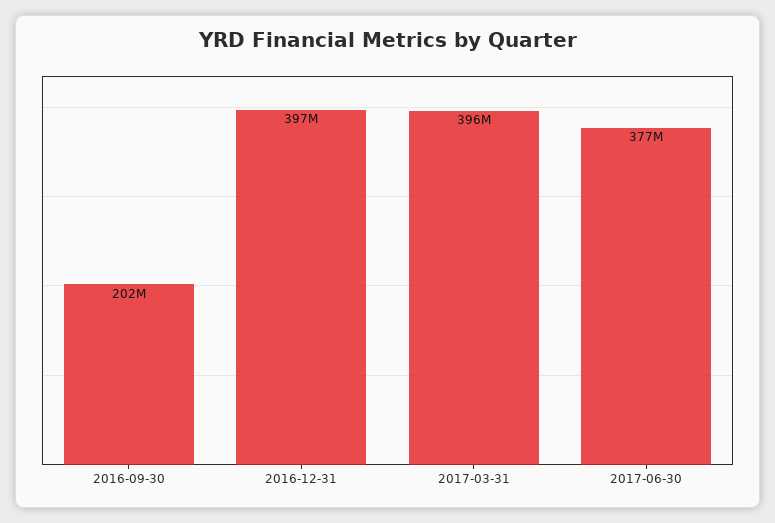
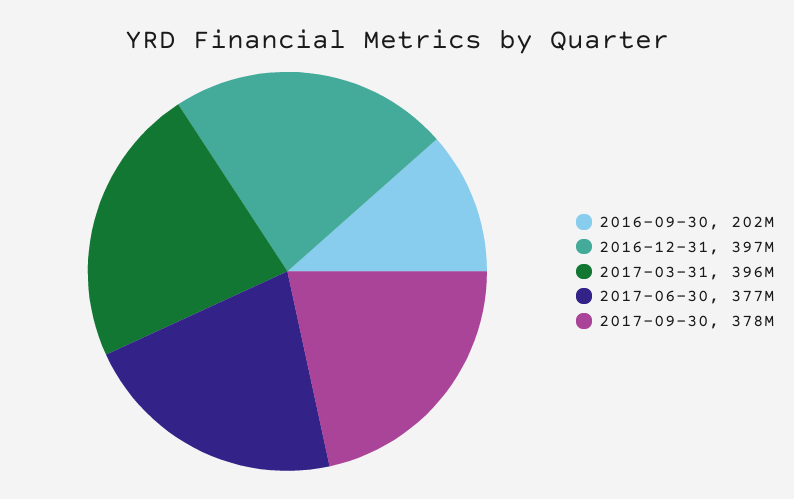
2017-09-30: none -> 378000000

